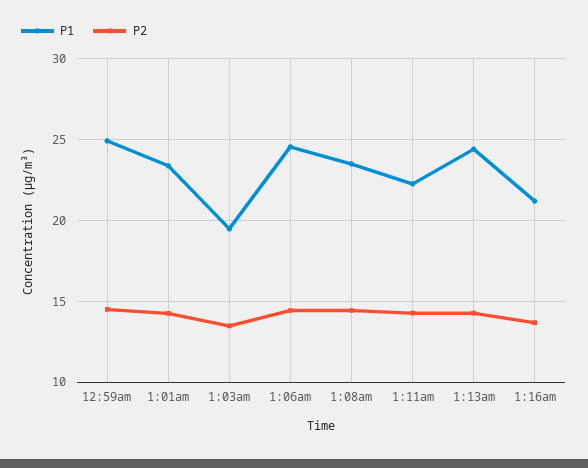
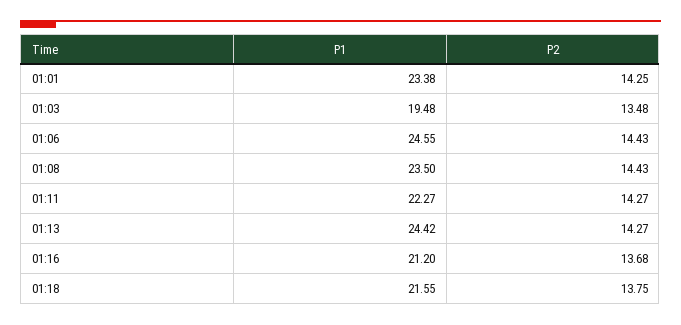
P1, 12:59am: 25 -> none
P2, 12:59am: 14.5 -> none
P1, 01:18: none -> 21.55
P2, 01:18: none -> 13.75

